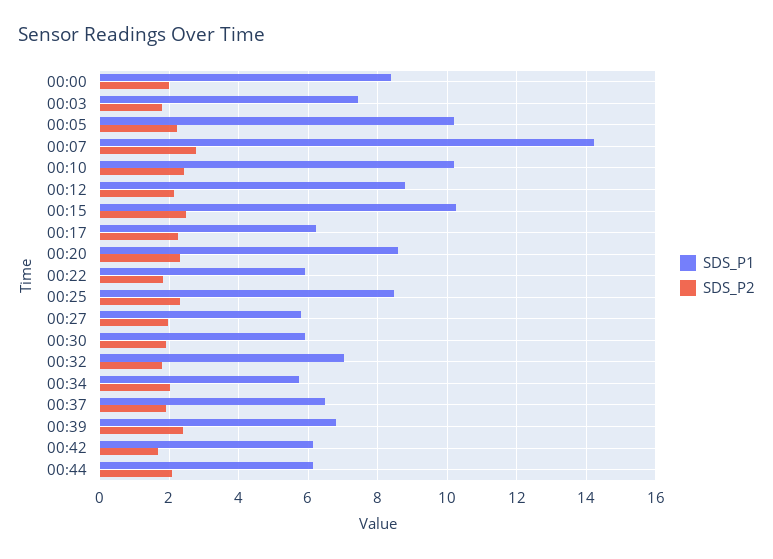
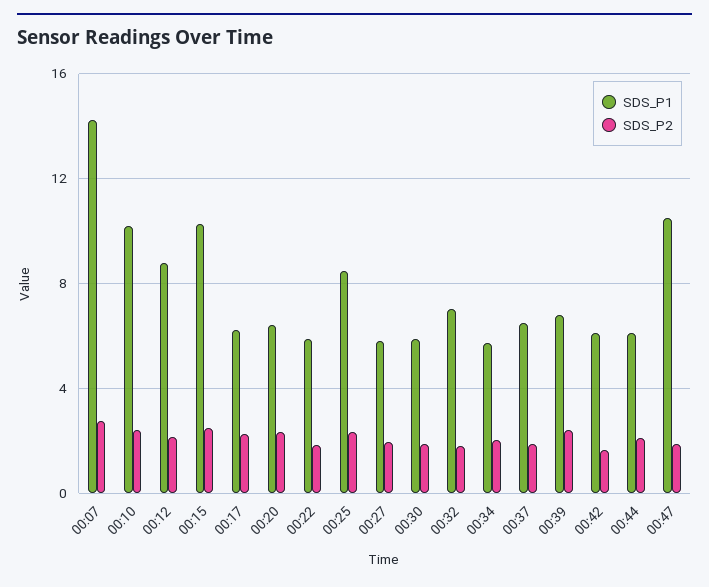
SDS_P1, 00:00: 8.4 -> none
SDS_P2, 00:00: 2 -> none
SDS_P1, 00:03: 7.4 -> none
SDS_P2, 00:03: 1.8 -> none
SDS_P1, 00:05: 10.2 -> none
SDS_P2, 00:05: 2.2 -> none
SDS_P1, 00:20: 8.6 -> 6.5
SDS_P1, 00:47: none -> 10.5
SDS_P2, 00:47: none -> 2

